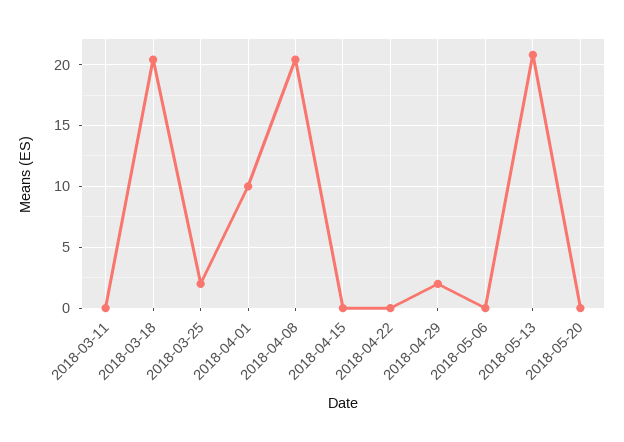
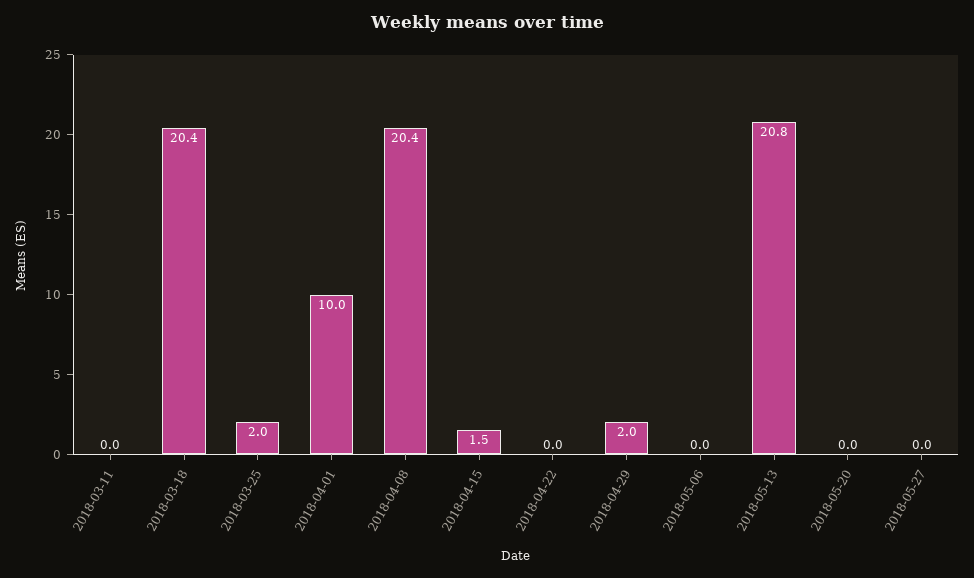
2018-04-15: 0 -> 1.5
2018-05-27: none -> 0

